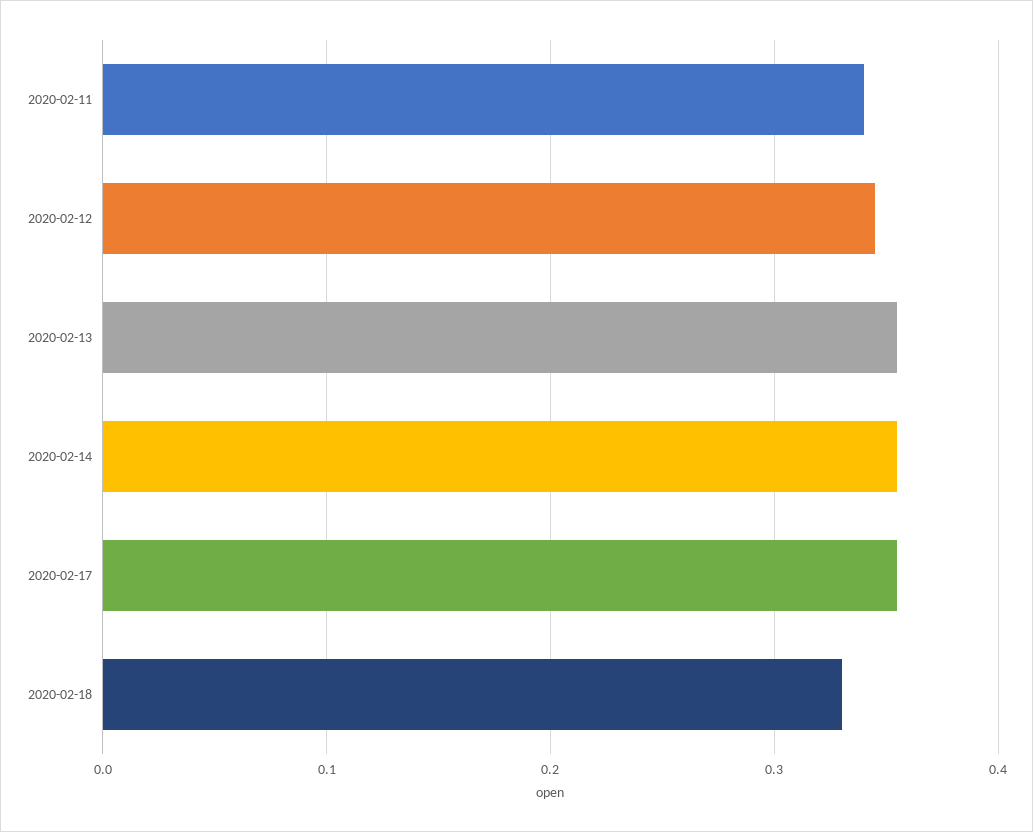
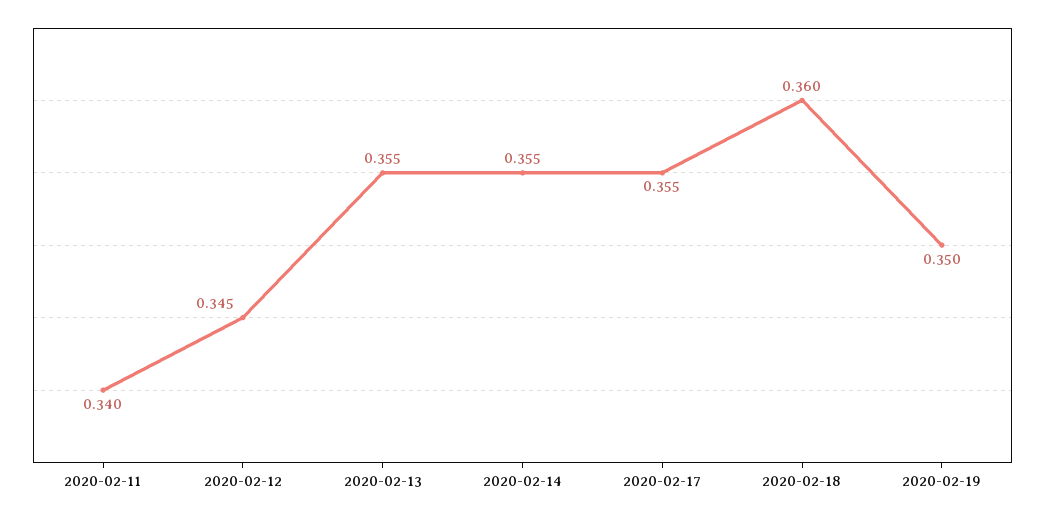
2020-02-18: 0.33 -> 0.36
2020-02-19: none -> 0.35

